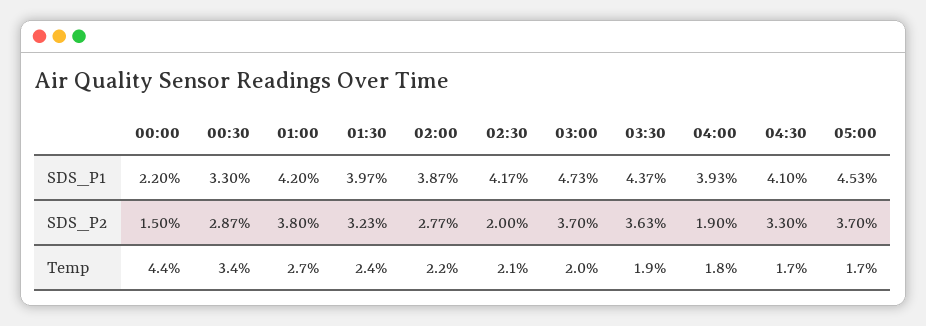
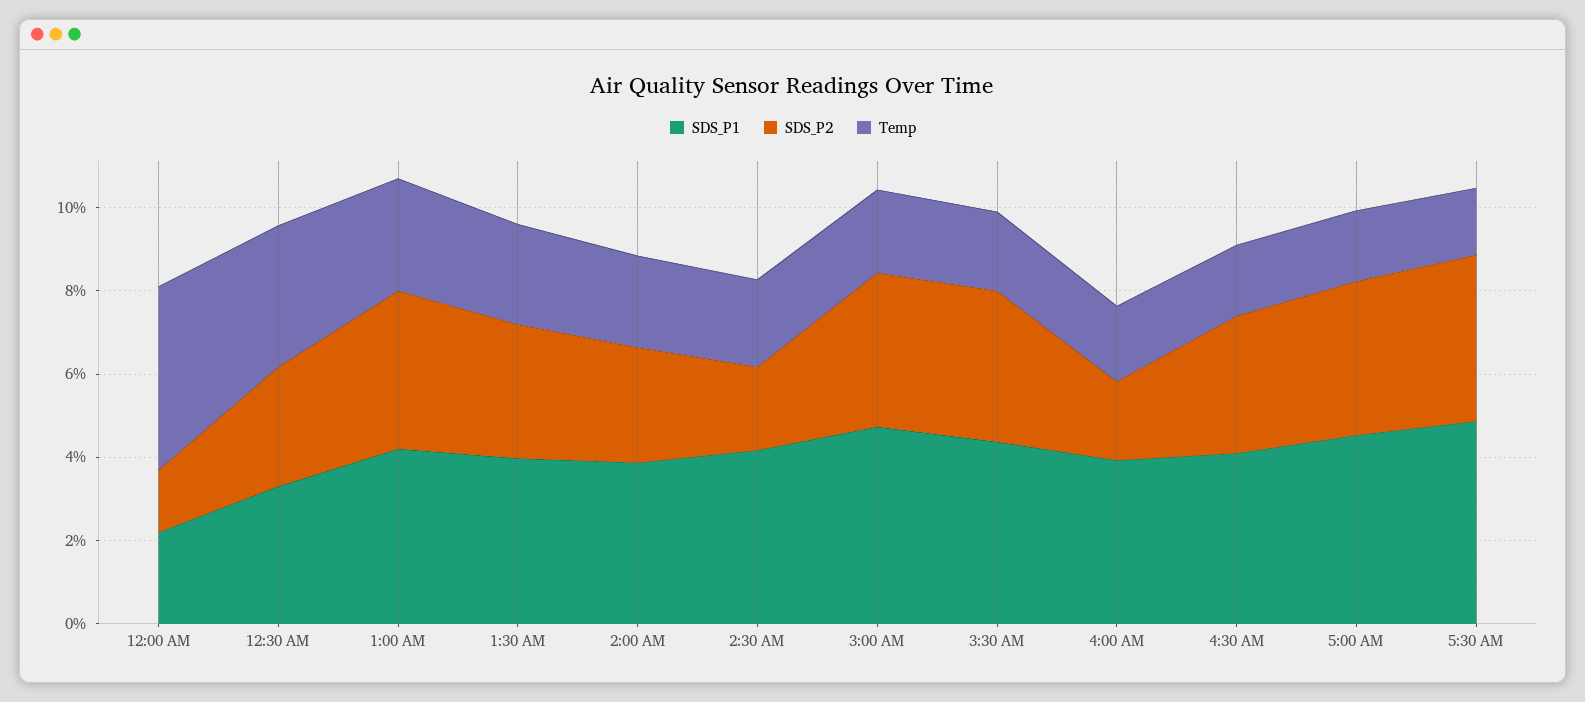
SDS_P1, 5:30 AM: none -> 5
SDS_P2, 5:30 AM: none -> 4
Temp, 5:30 AM: none -> 1.5

